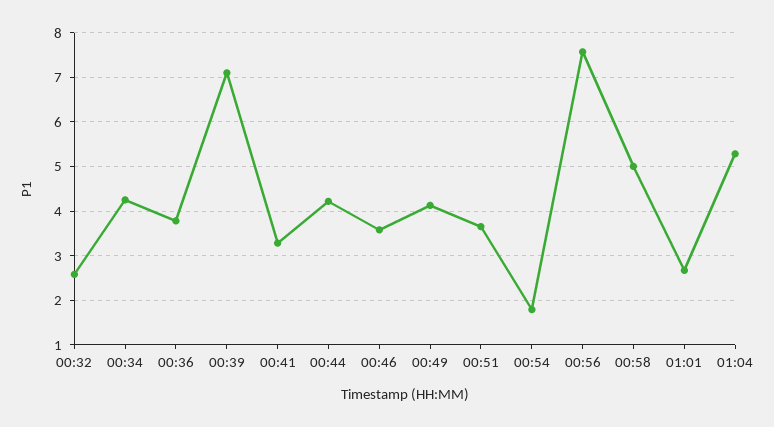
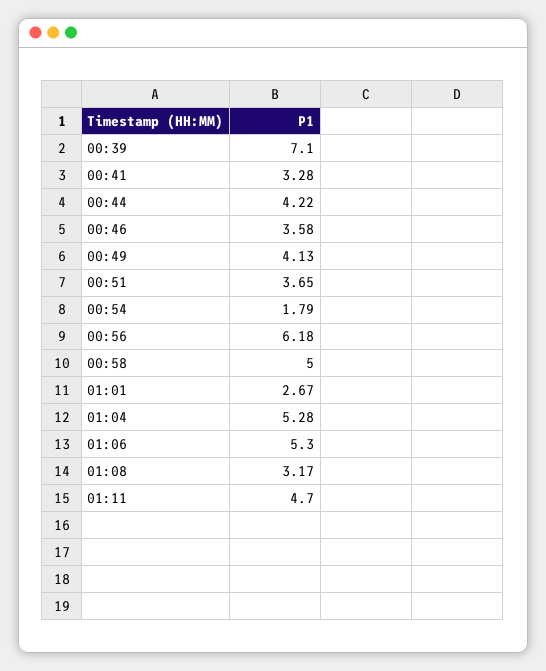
00:32: 2.6 -> none
00:34: 4.2 -> none
00:36: 3.8 -> none
00:56: 7.6 -> 6.18
01:06: none -> 5.3
01:08: none -> 3.17
01:11: none -> 4.7

